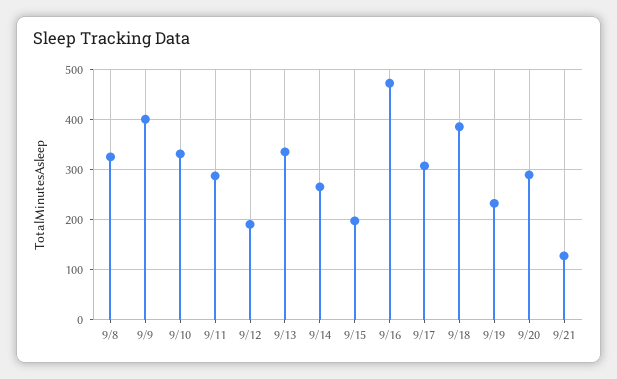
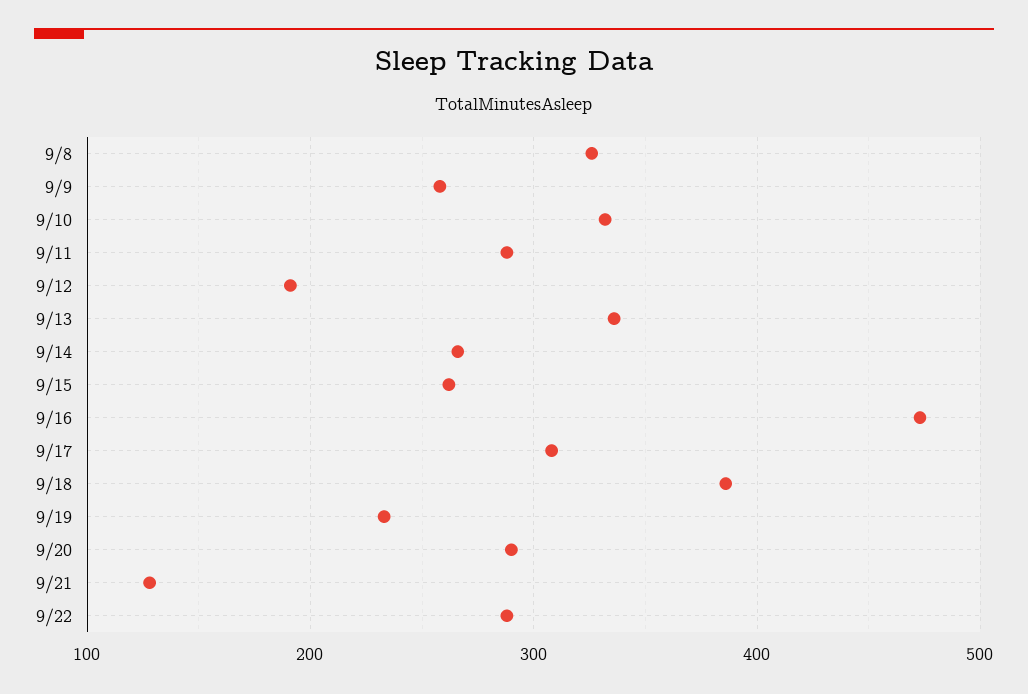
9/9: 400 -> 260
9/15: 200 -> 260
9/22: none -> 290

